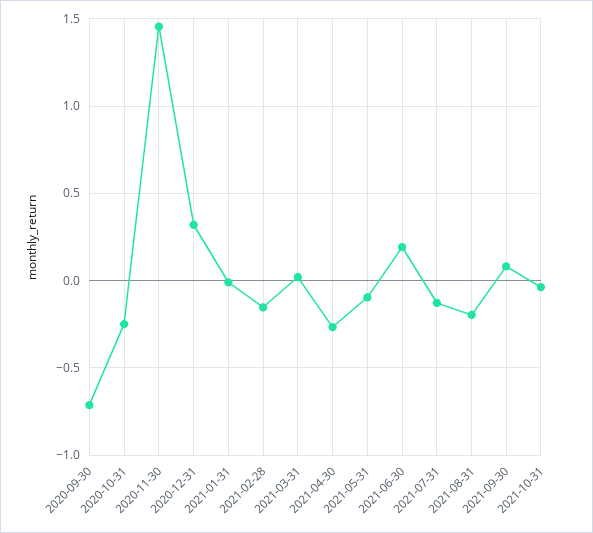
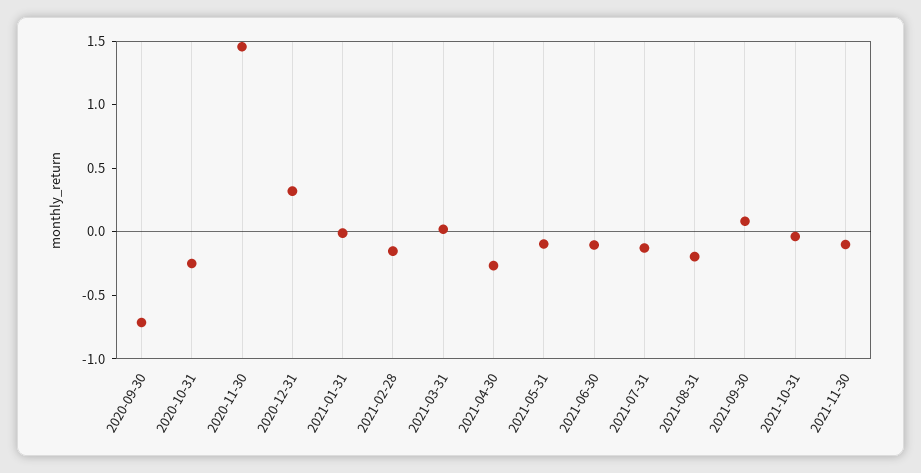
2021-06-30: 0.2 -> -0.1
2021-11-30: none -> -0.1

